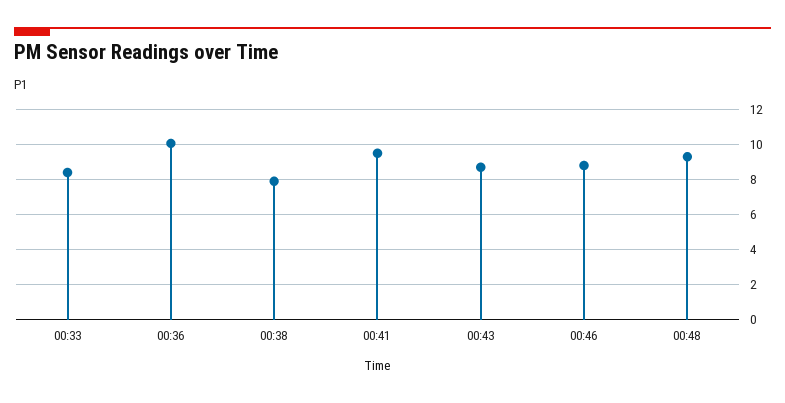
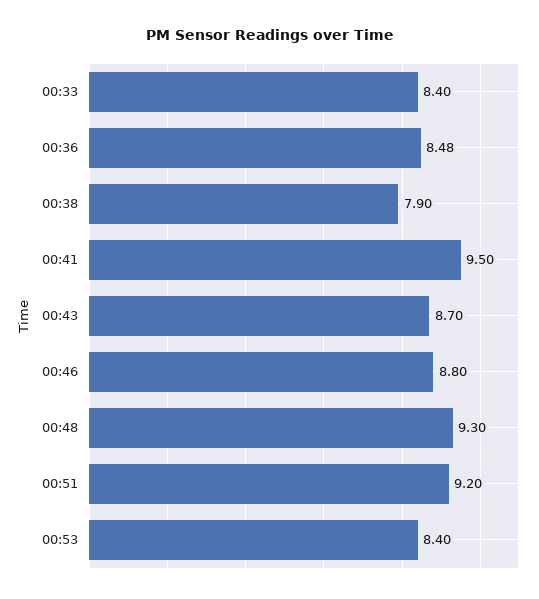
00:36: 10 -> 8.48
00:51: none -> 9.2
00:53: none -> 8.4

